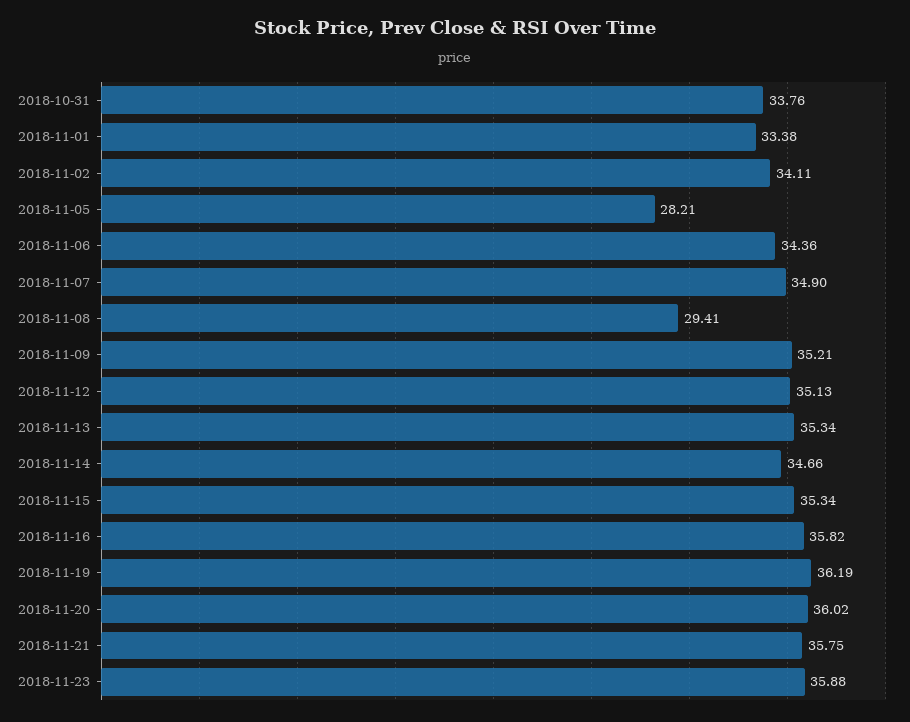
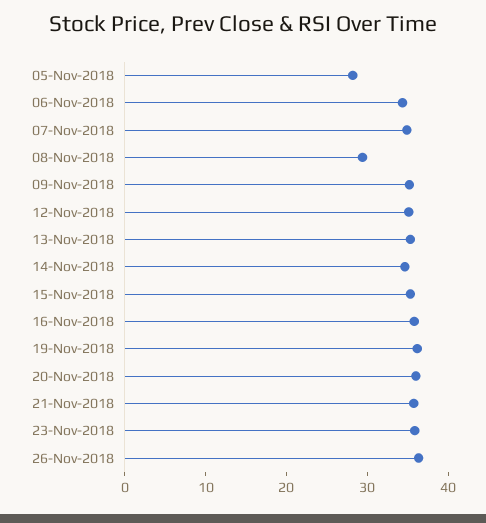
2018-10-31: 33.76 -> none
2018-11-01: 33.38 -> none
2018-11-02: 34.11 -> none
26-Nov-2018: none -> 36

